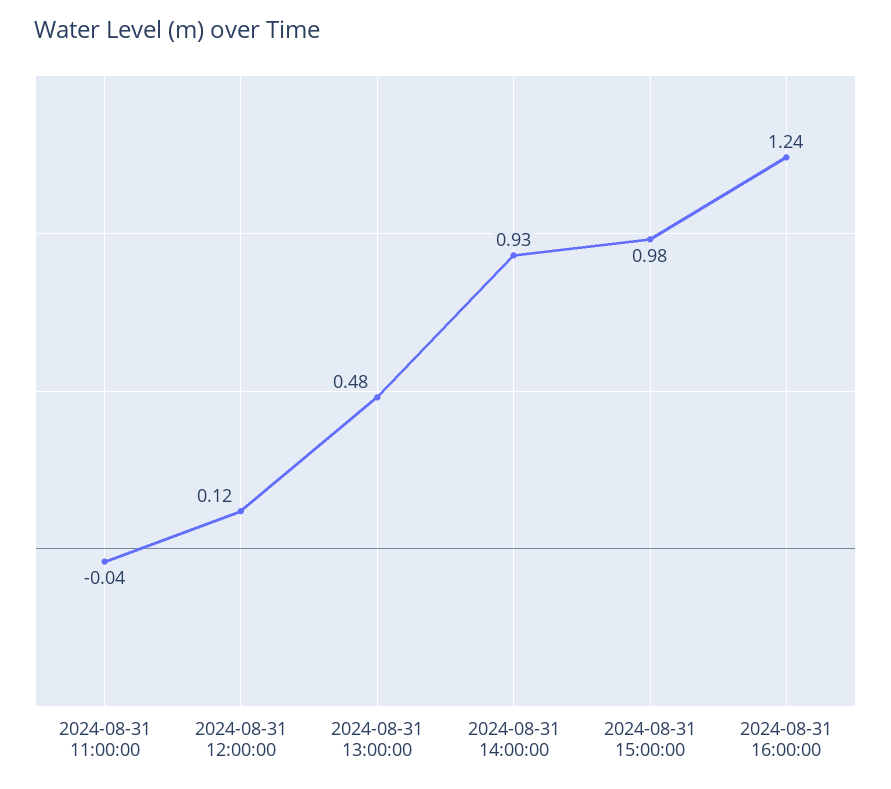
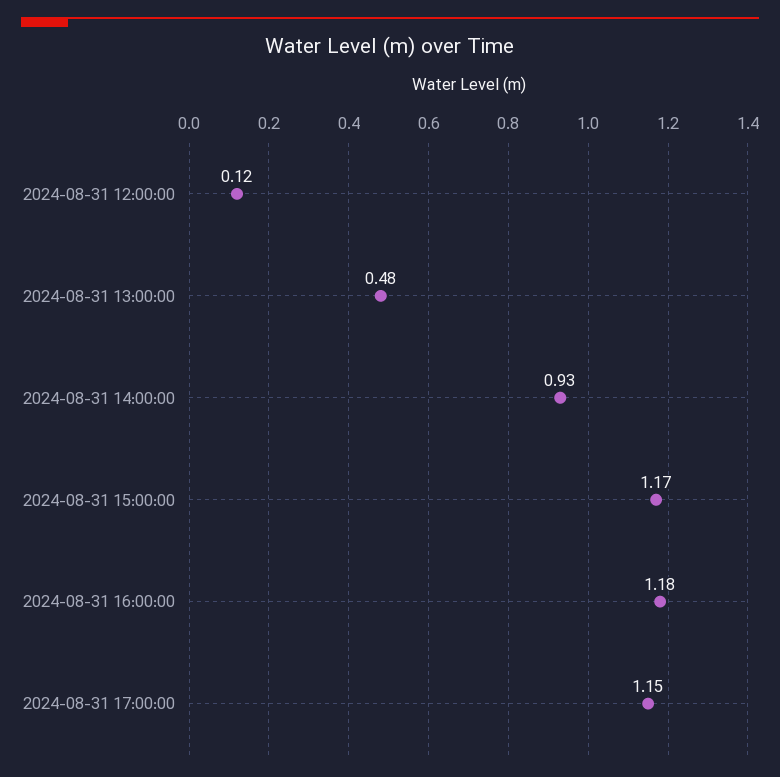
2024-08-31 11:00:00: -0.04 -> none
2024-08-31 15:00:00: 0.98 -> 1.17
2024-08-31 16:00:00: 1.24 -> 1.18
2024-08-31 17:00:00: none -> 1.15

